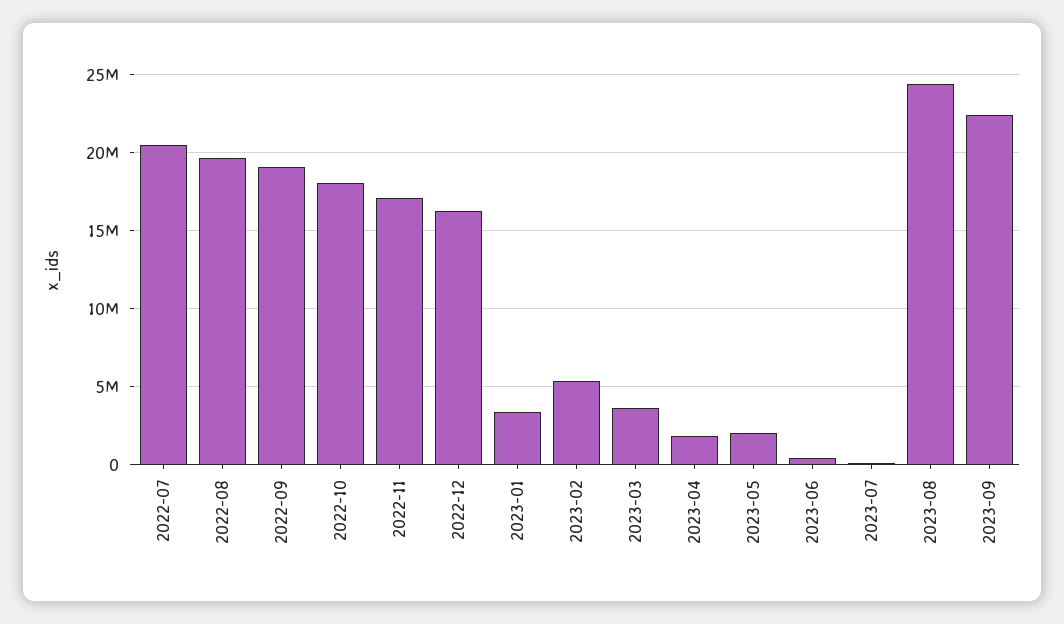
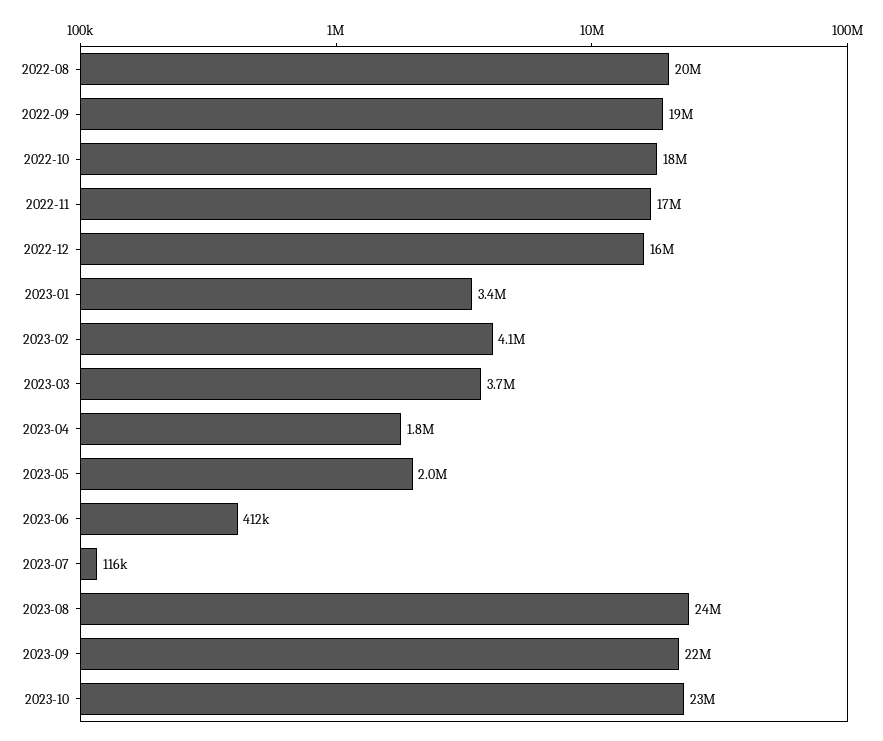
2022-07: 20500000 -> none
2023-02: 5500000 -> 4100000
2023-10: none -> 23000000

